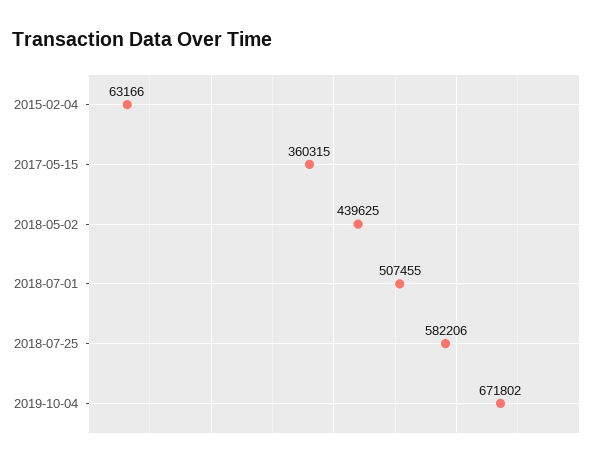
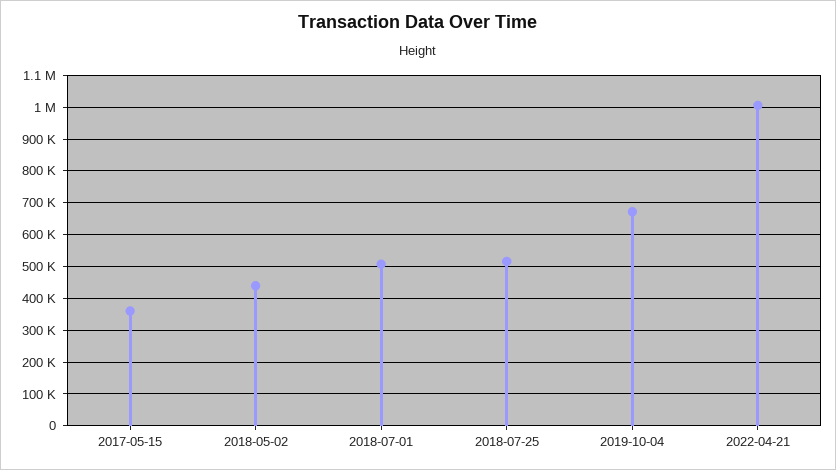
2015-02-04: 63166 -> none
2018-07-25: 582206 -> 520000
2022-04-21: none -> 1000000

